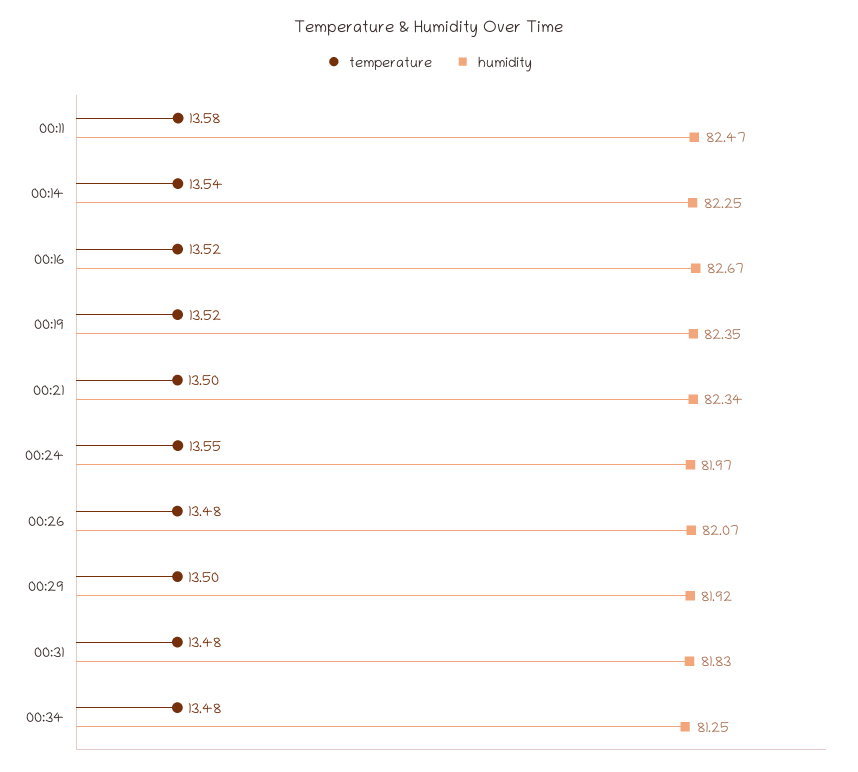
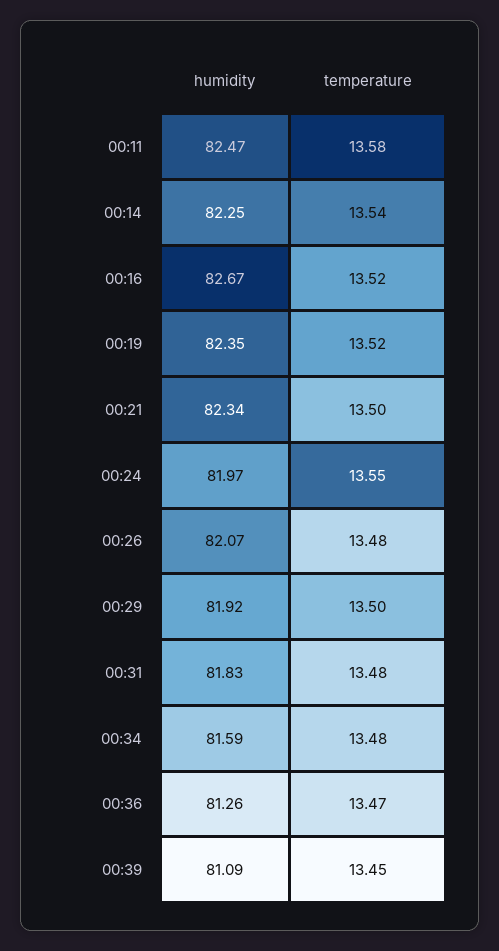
humidity, 00:34: 81.25 -> 81.59
humidity, 00:36: none -> 81.26
temperature, 00:36: none -> 13.47
humidity, 00:39: none -> 81.09
temperature, 00:39: none -> 13.45

